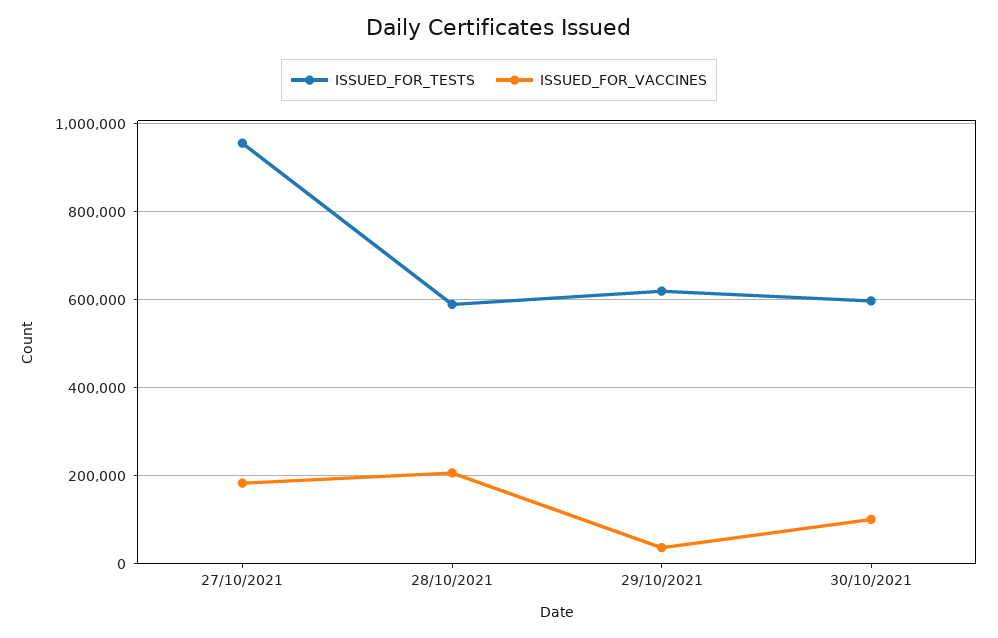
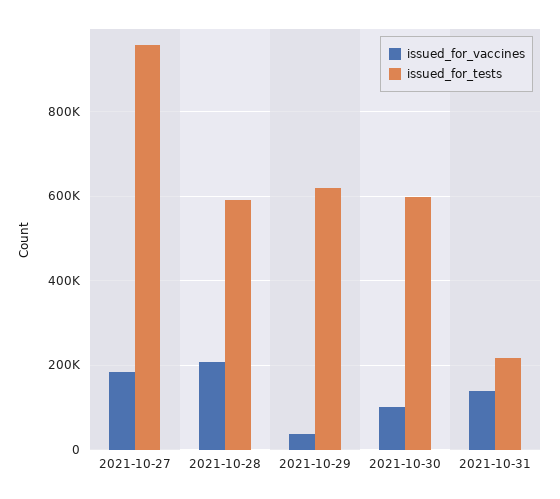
ISSUED_FOR_VACCINES, 2021-10-31: none -> 140000
ISSUED_FOR_TESTS, 2021-10-31: none -> 220000

